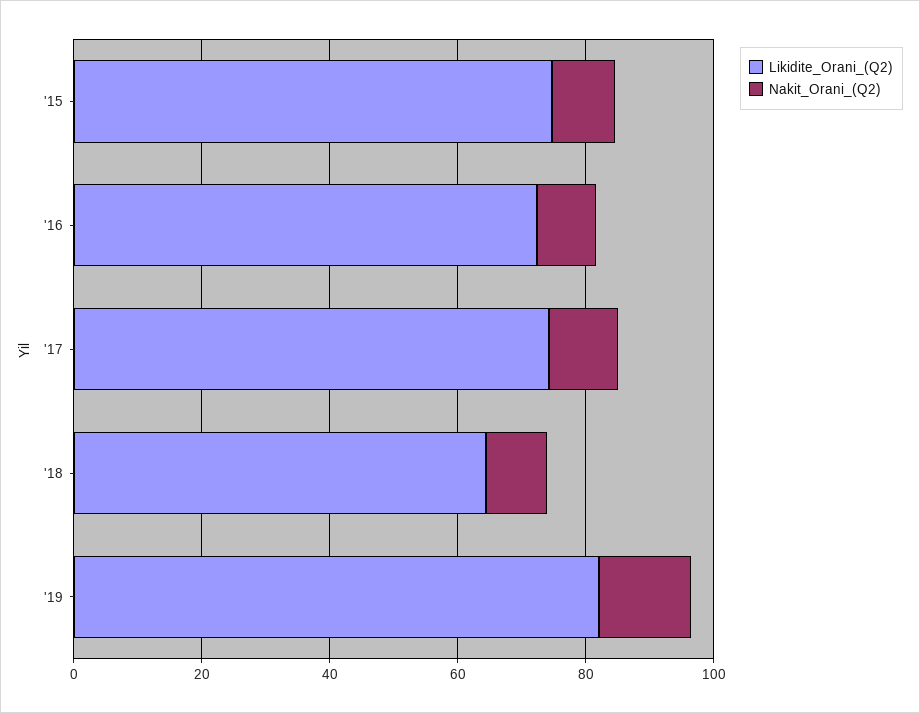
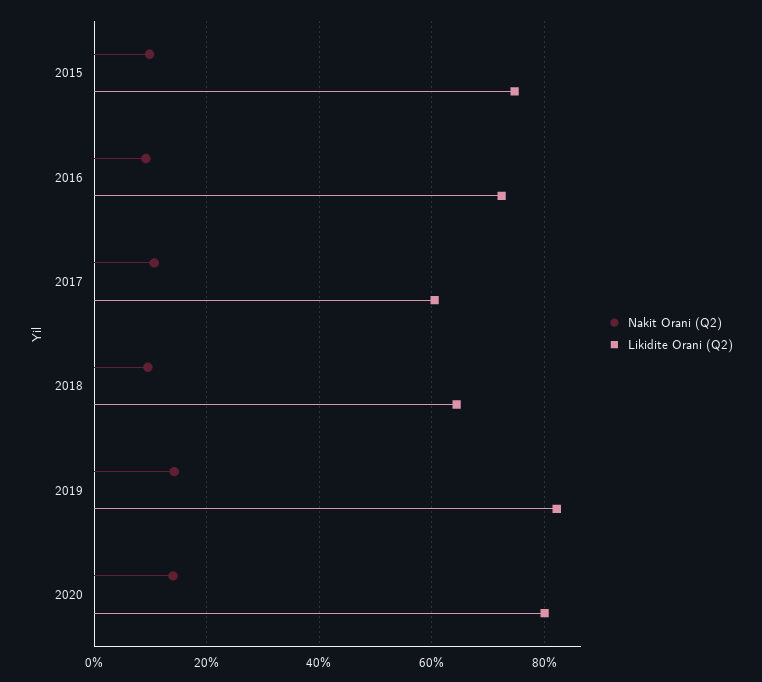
Likidite_Orani_(Q2), '17: 75 -> 60
Nakit_Orani_(Q2), 2020: none -> 14
Likidite_Orani_(Q2), 2020: none -> 80

